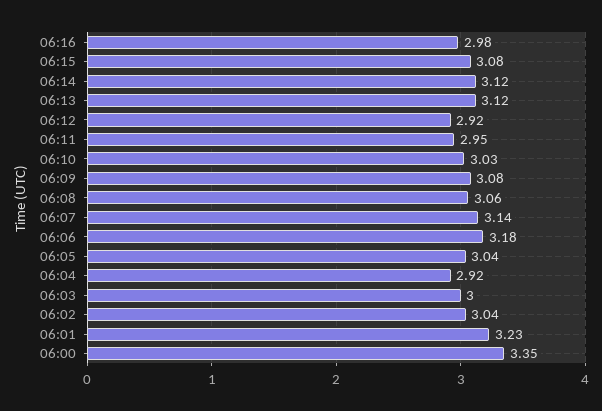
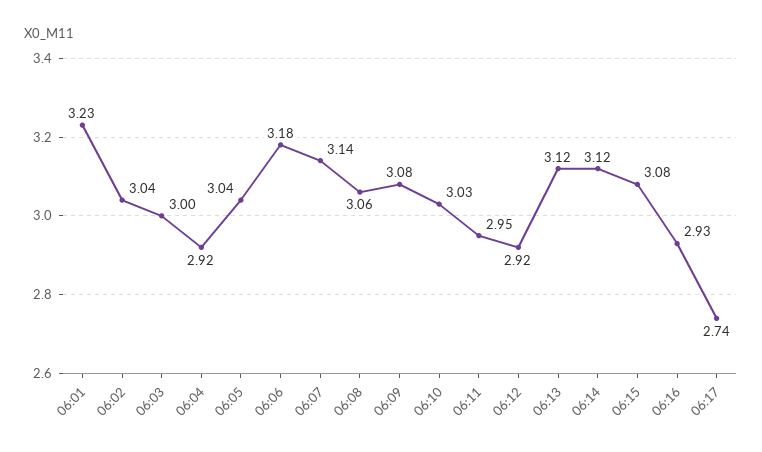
06:16: 2.98 -> 2.93
06:00: 3.35 -> none
06:17: none -> 2.74

